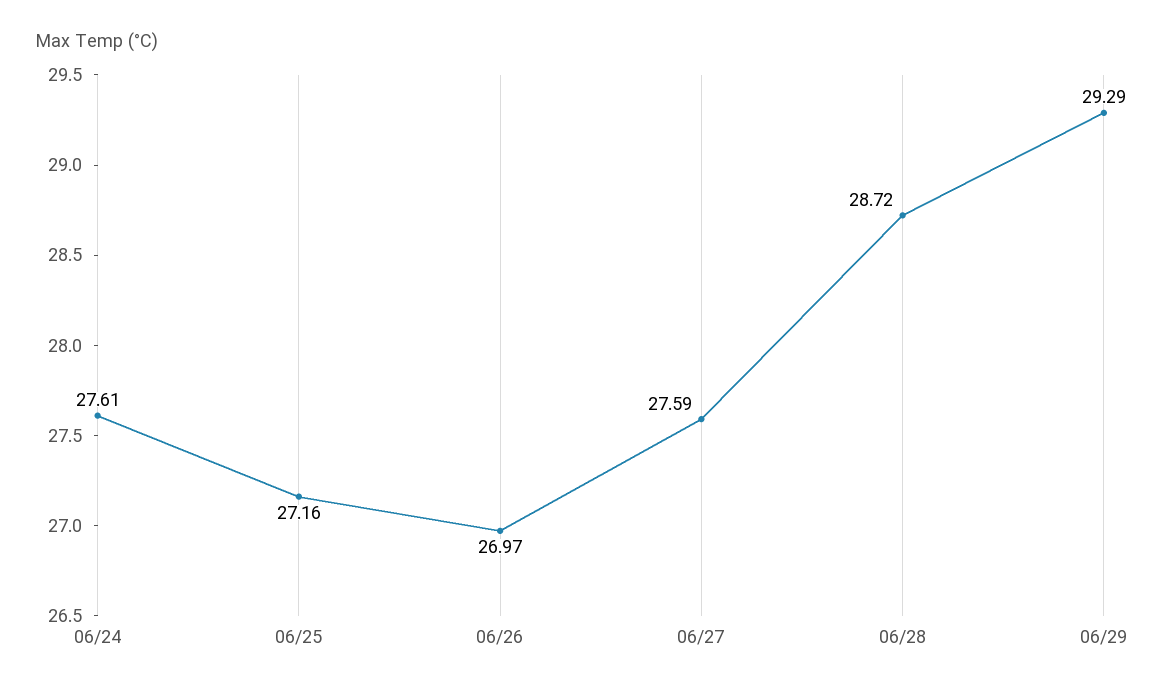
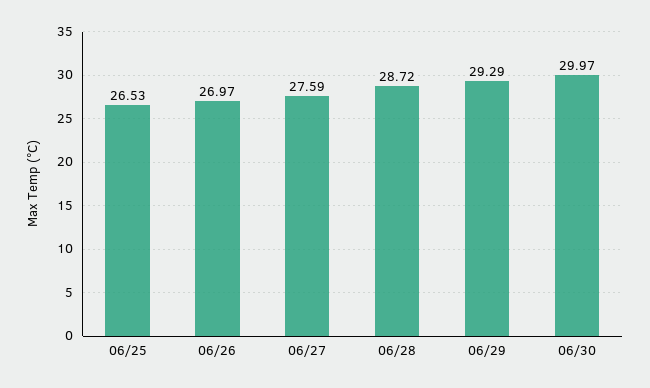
06/24: 27.61 -> none
06/25: 27.16 -> 26.53
06/30: none -> 29.97

